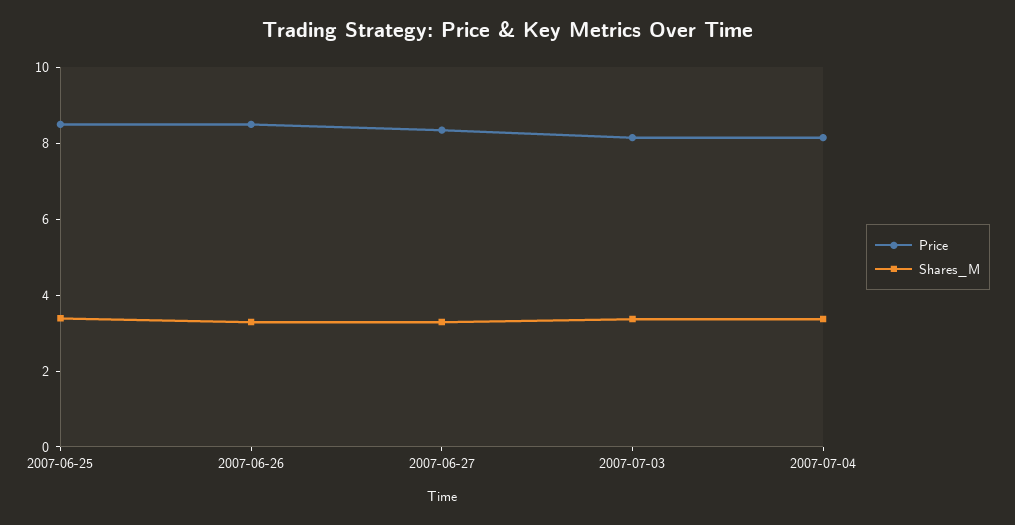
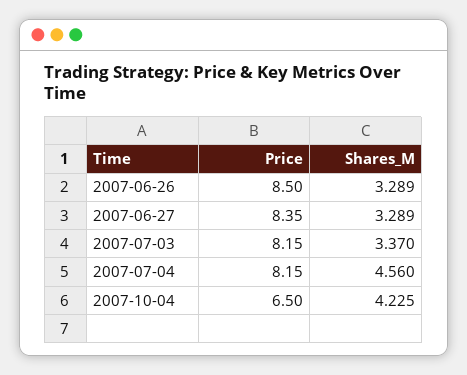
Price, 2007-06-25: 8.5 -> none
Shares_M, 2007-06-25: 3.5 -> none
Shares_M, 2007-07-04: 3.5 -> 4.56
Price, 2007-10-04: none -> 6.5
Shares_M, 2007-10-04: none -> 4.225

